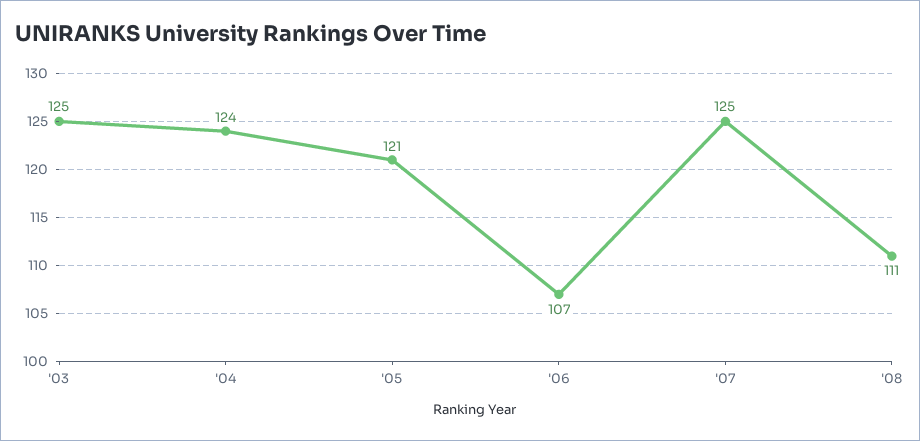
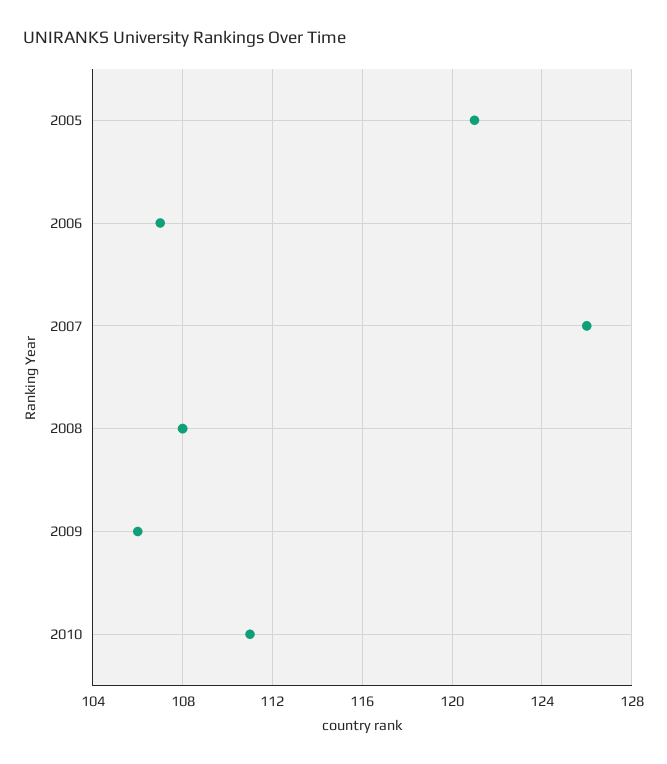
'03: 125 -> none
'04: 124 -> none
'07: 125 -> 126
'08: 111 -> 108
2009: none -> 106
2010: none -> 111

